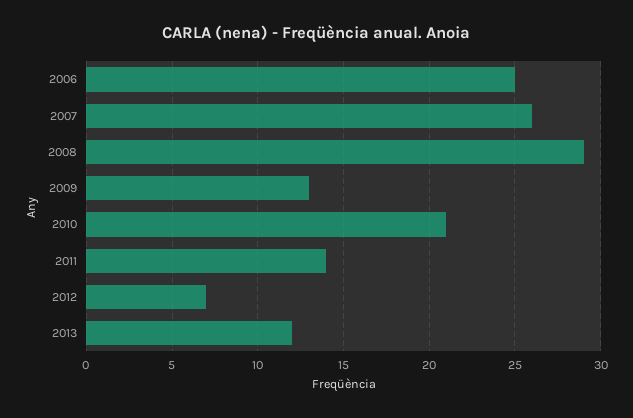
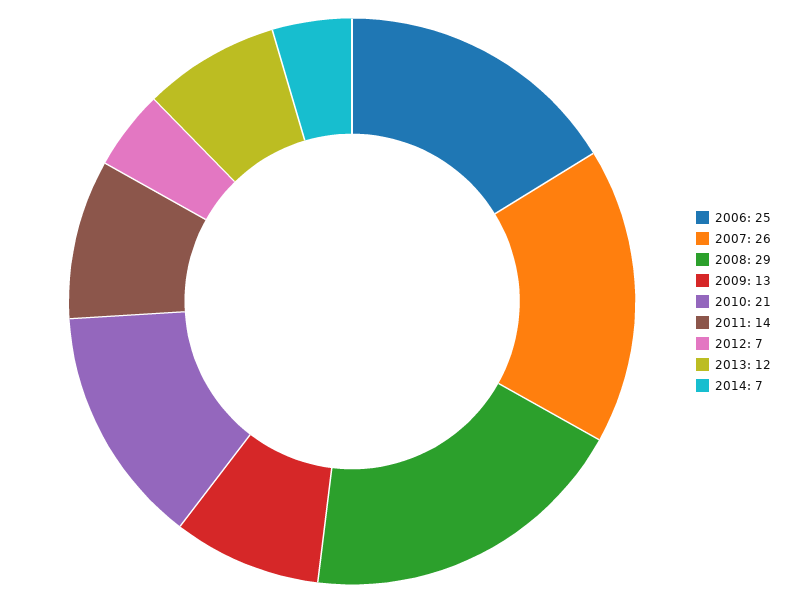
2014: none -> 7

